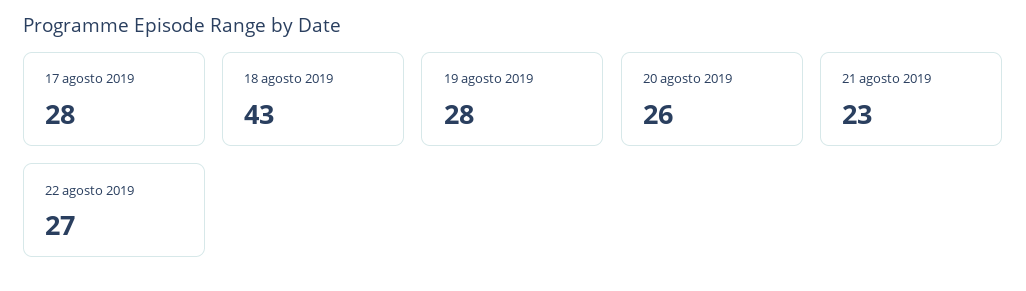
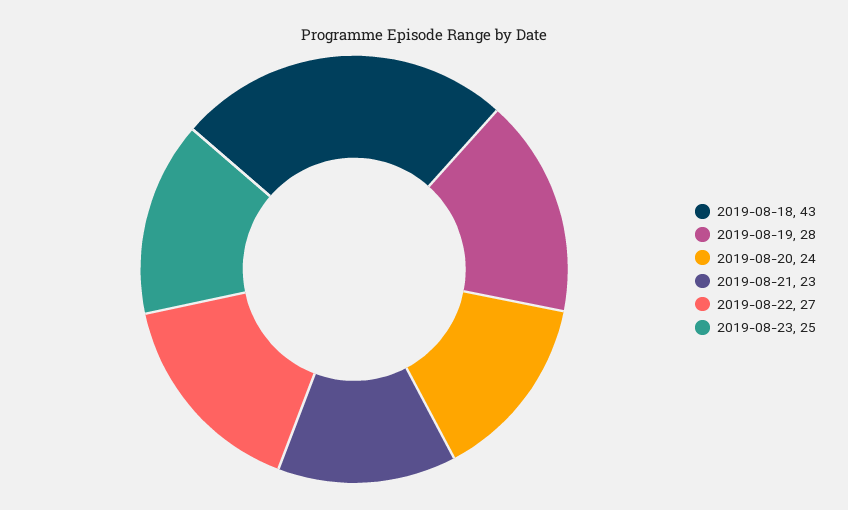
17 agosto 2019: 28 -> none
20 agosto 2019: 26 -> 24
2019-08-23: none -> 25

